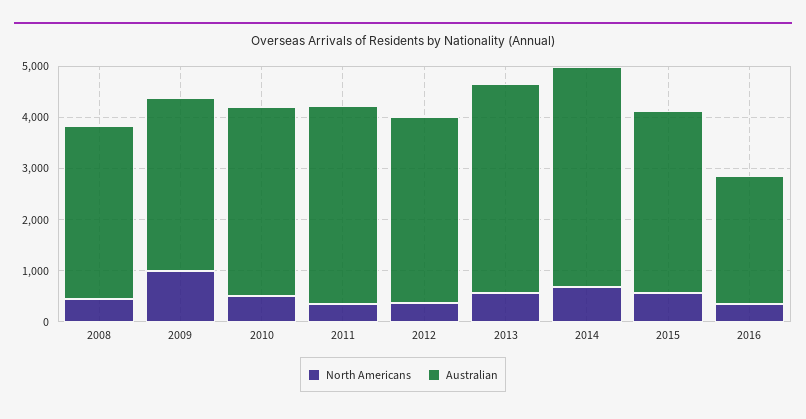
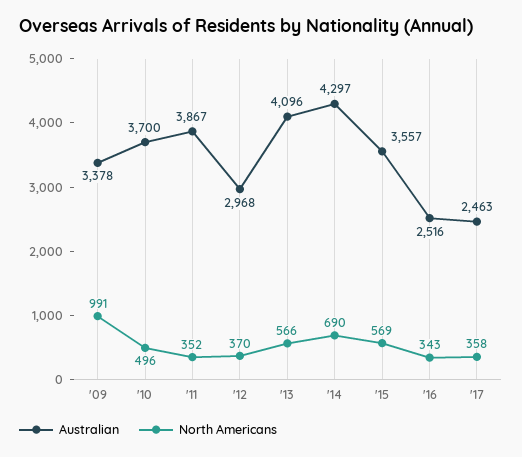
North Americans, 2008: 400 -> none
Australian, 2008: 3400 -> none
Australian, 2012: 3600 -> 2968
Australian, '17: none -> 2463
North Americans, '17: none -> 358

